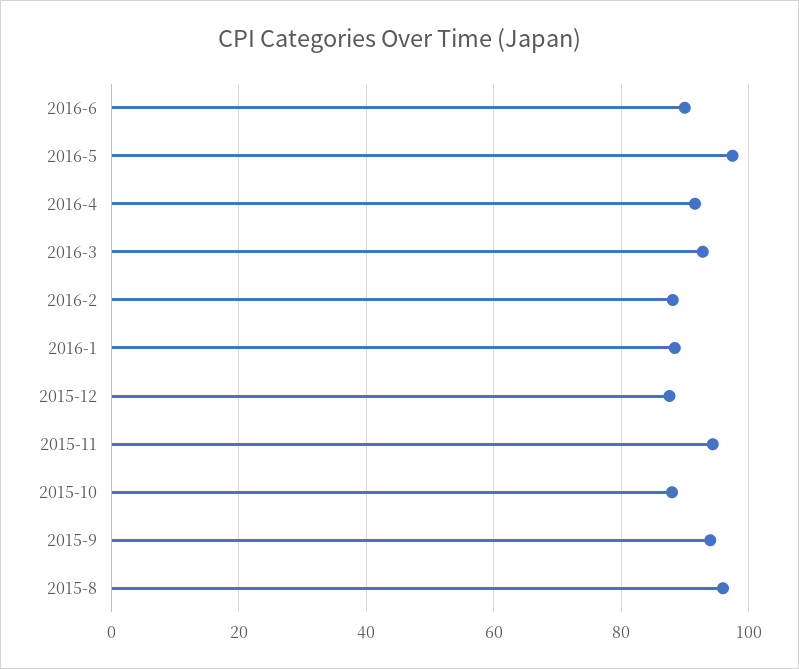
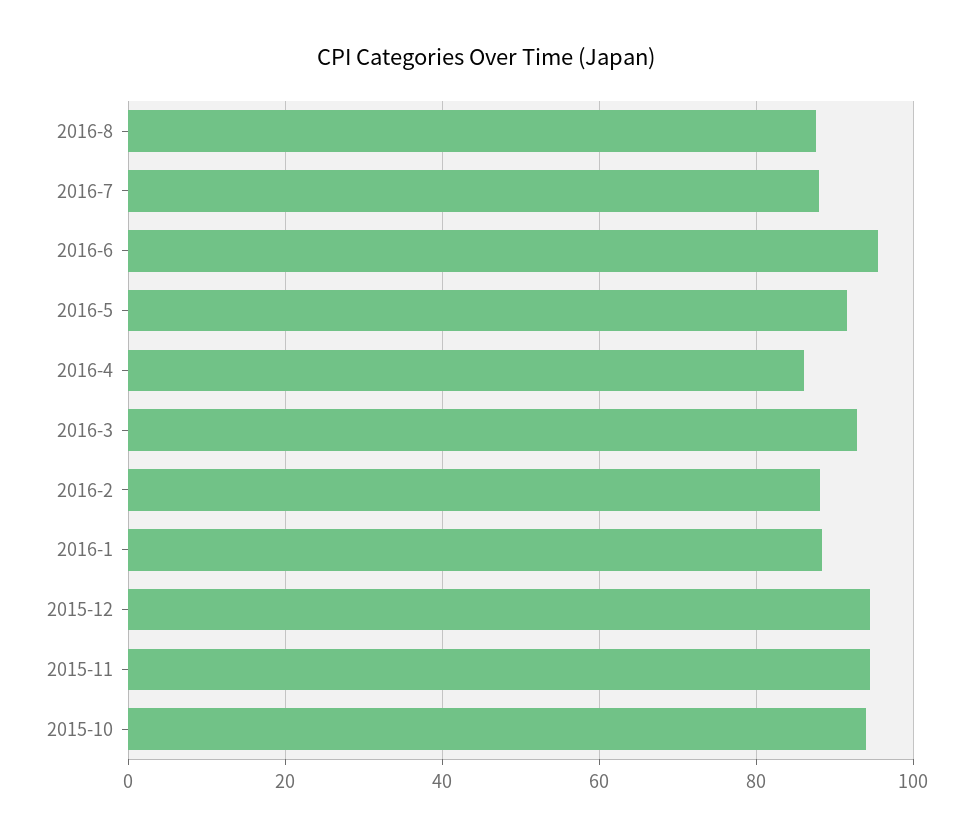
2016-6: 90 -> 96
2016-5: 98 -> 92
2016-4: 92 -> 86
2015-12: 88 -> 94
2015-10: 88 -> 94
2015-9: 94 -> none
2015-8: 96 -> none
2016-8: none -> 88
2016-7: none -> 88

